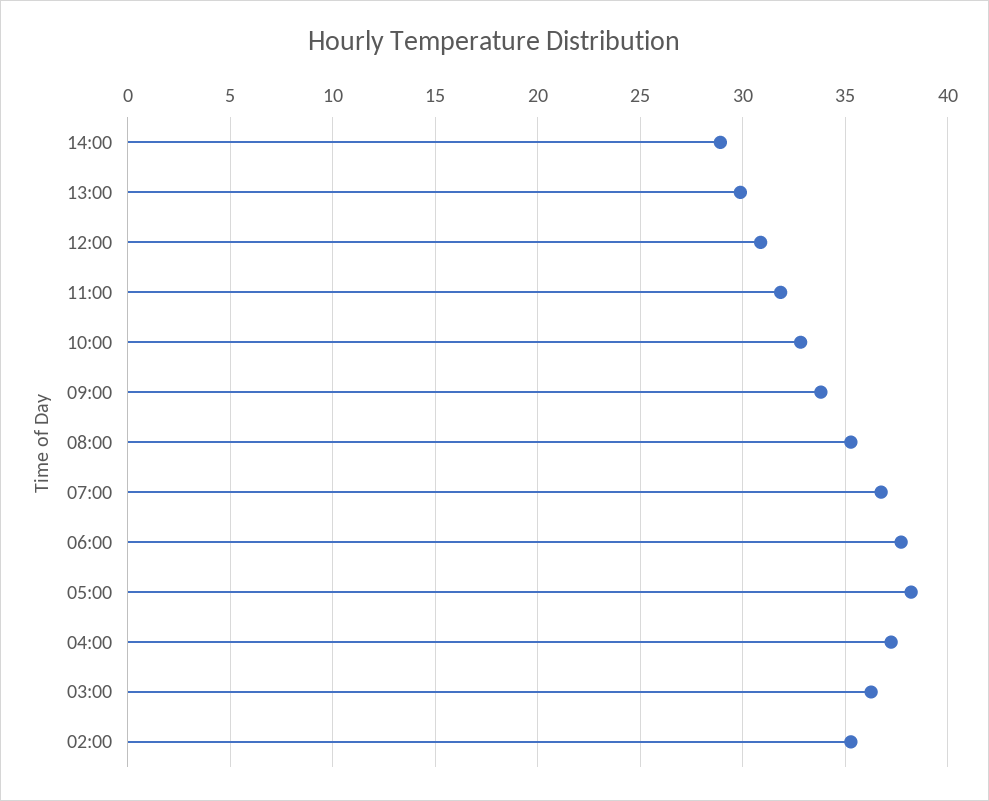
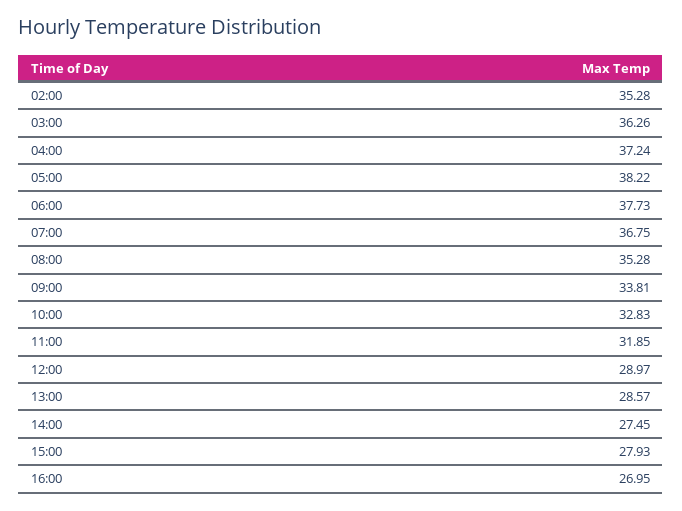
14:00: 29 -> 27.45
13:00: 30 -> 28.57
12:00: 31 -> 28.97
15:00: none -> 27.93
16:00: none -> 26.95

